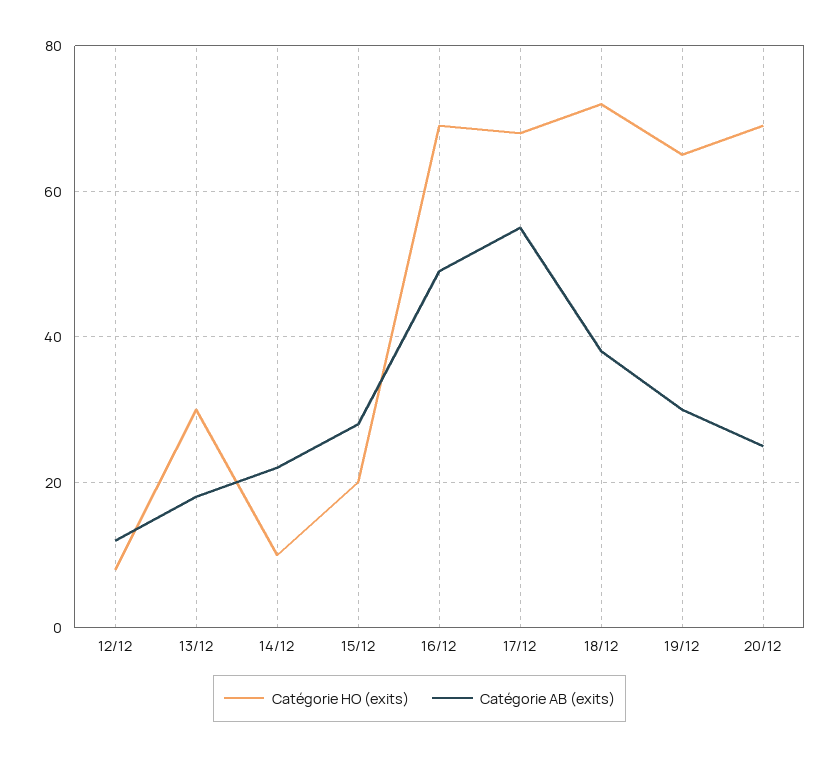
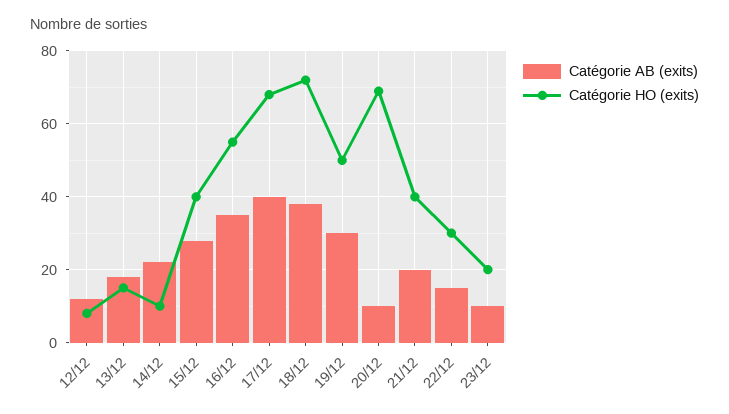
Catégorie HO (exits), 13/12: 30 -> 15
Catégorie HO (exits), 15/12: 20 -> 40
Catégorie HO (exits), 16/12: 70 -> 55
Catégorie AB (exits), 16/12: 50 -> 35
Catégorie AB (exits), 17/12: 55 -> 40
Catégorie HO (exits), 19/12: 65 -> 50
Catégorie AB (exits), 20/12: 25 -> 10
Catégorie AB (exits), 21/12: none -> 20
Catégorie HO (exits), 21/12: none -> 40
Catégorie AB (exits), 22/12: none -> 15
Catégorie HO (exits), 22/12: none -> 30
Catégorie AB (exits), 23/12: none -> 10
Catégorie HO (exits), 23/12: none -> 20

